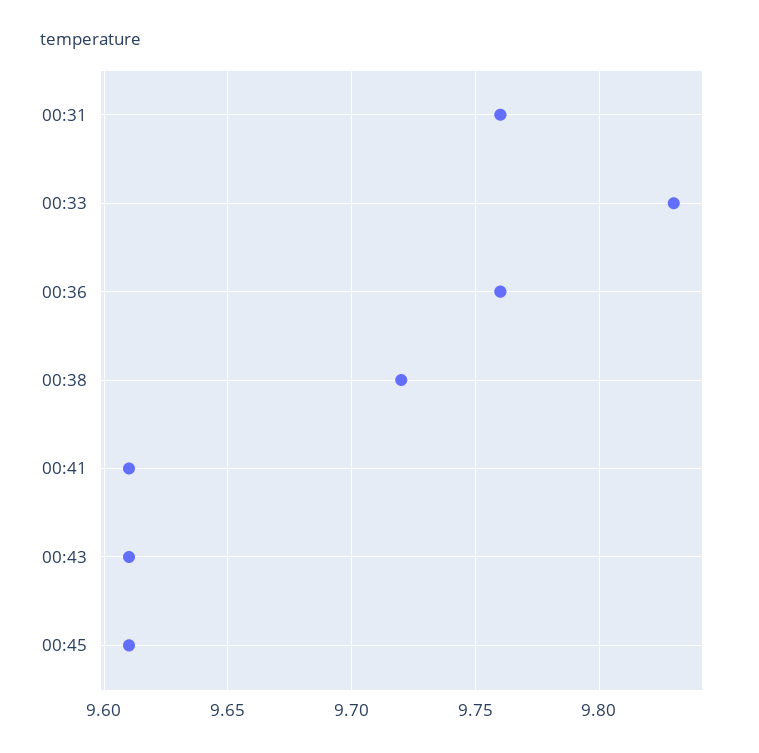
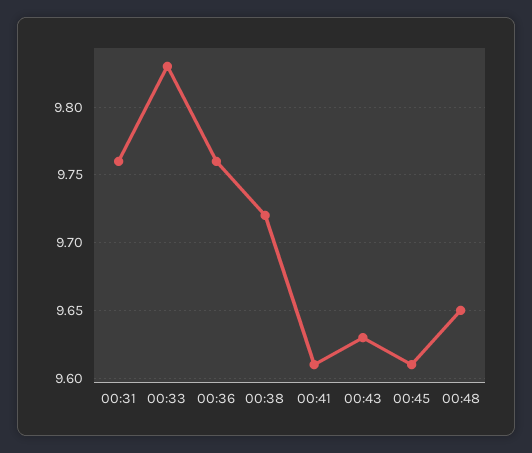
00:43: 9.61 -> 9.63
00:48: none -> 9.65

